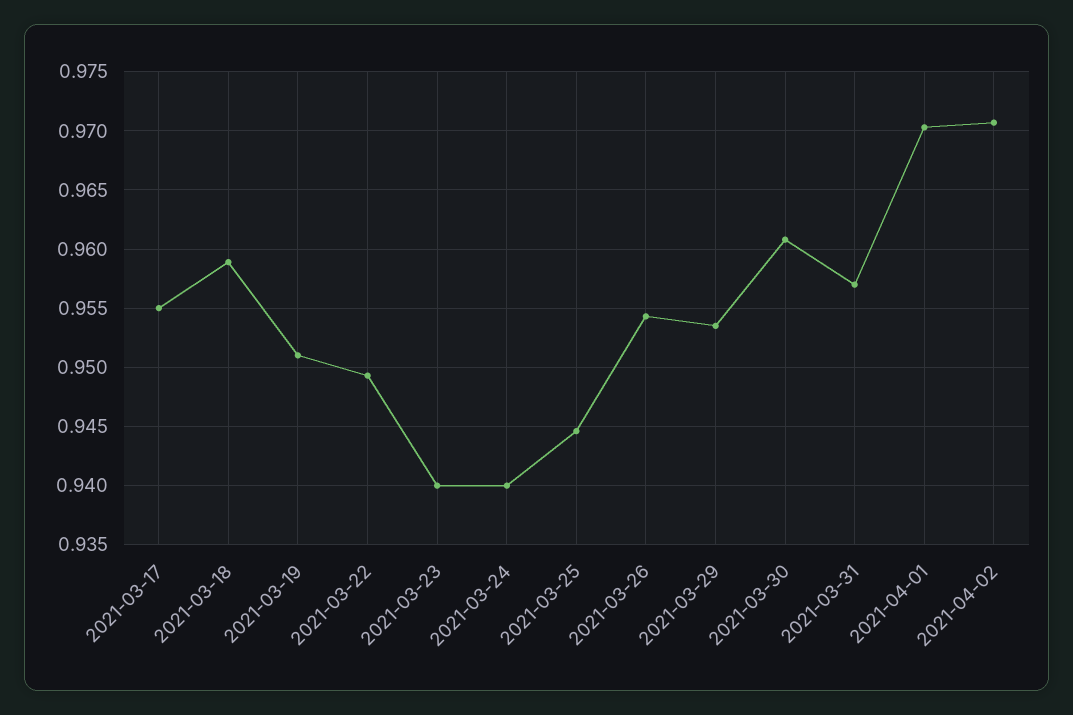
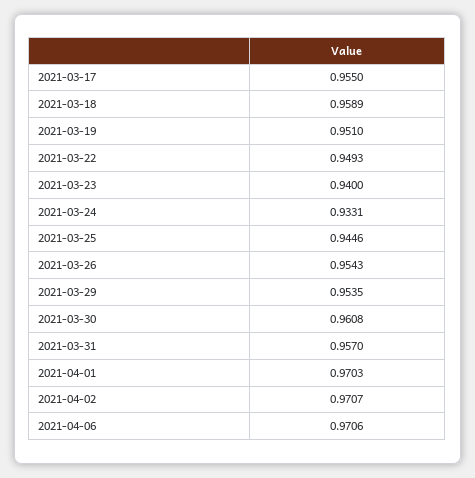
2021-03-24: 0.94 -> 0.9331
2021-04-06: none -> 0.9706

